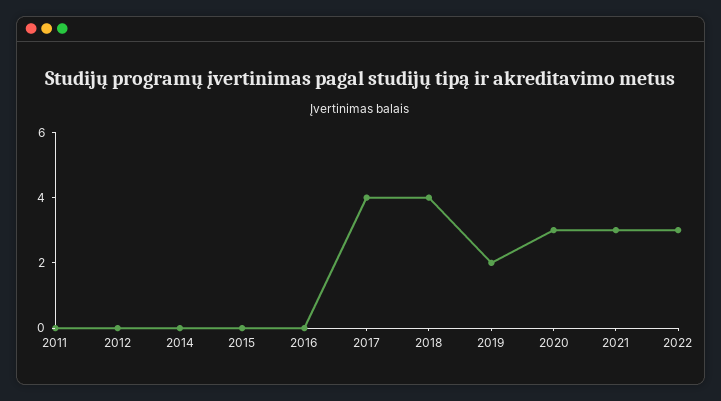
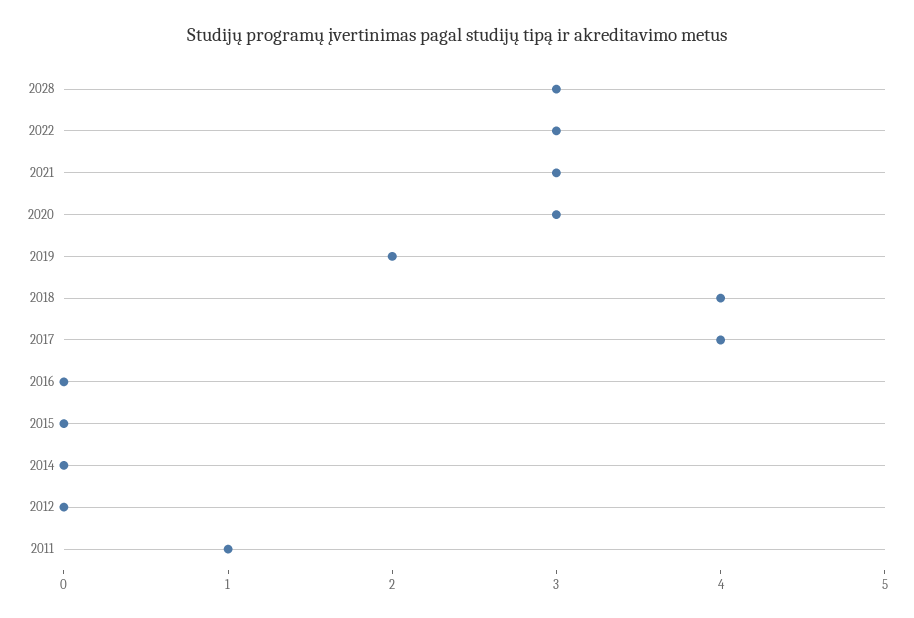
2011: 0 -> 1
2028: none -> 3

